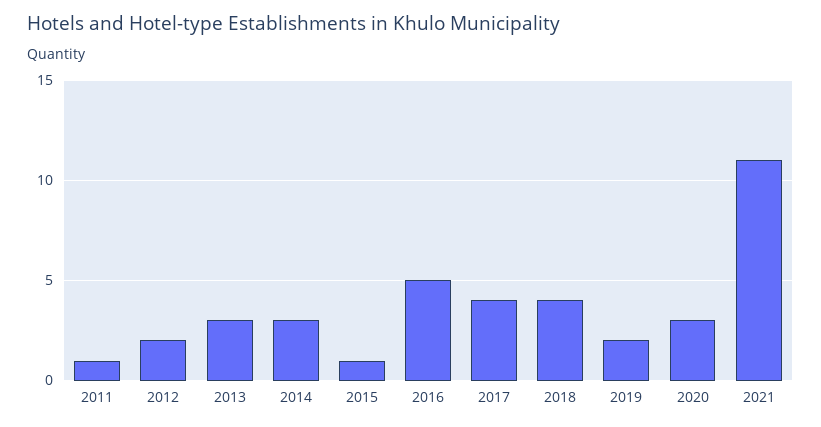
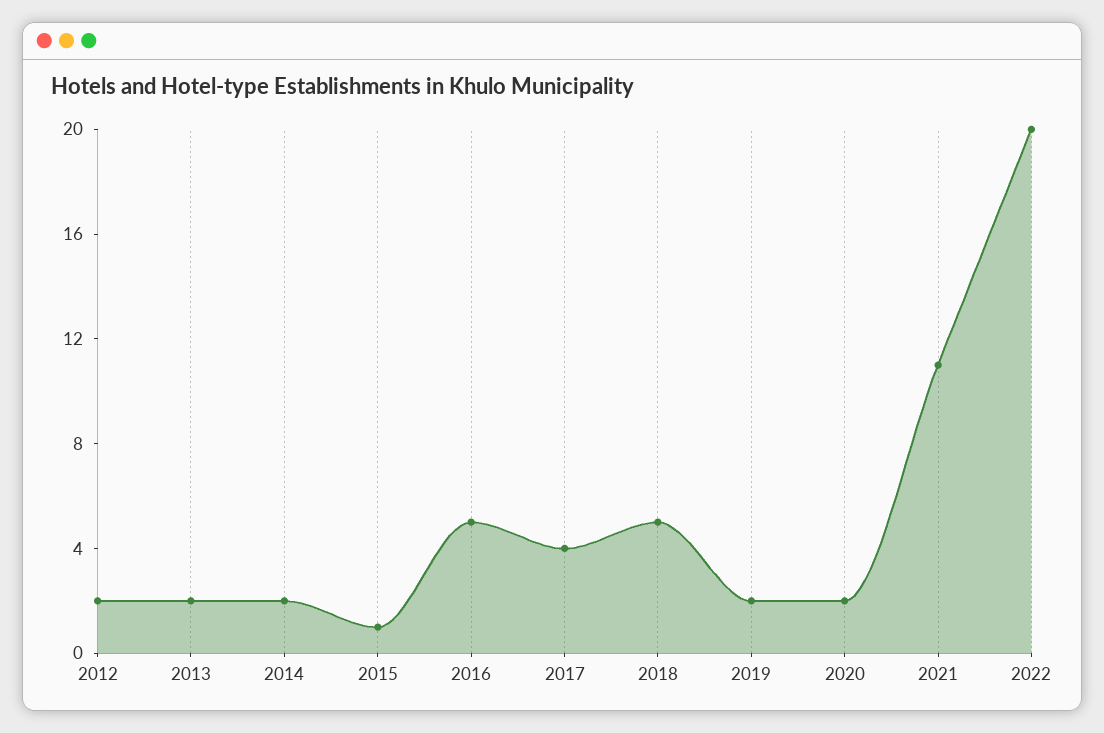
2011: 1 -> none
2013: 3 -> 2
2014: 3 -> 2
2018: 4 -> 5
2020: 3 -> 2
2022: none -> 20

